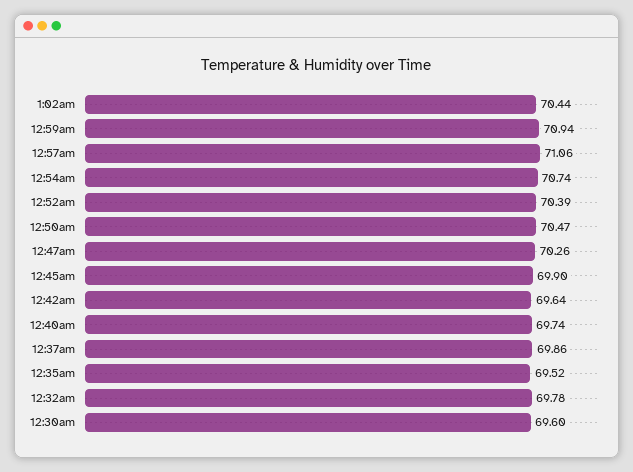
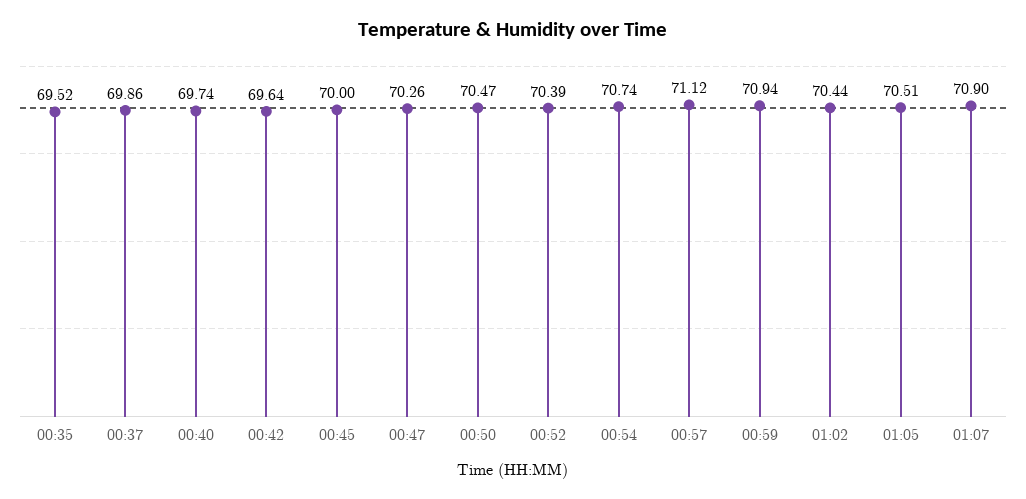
12:57am: 71.06 -> 71.12
12:45am: 69.9 -> 70
12:32am: 69.78 -> none
12:30am: 69.6 -> none
01:05: none -> 70.51
01:07: none -> 70.9

